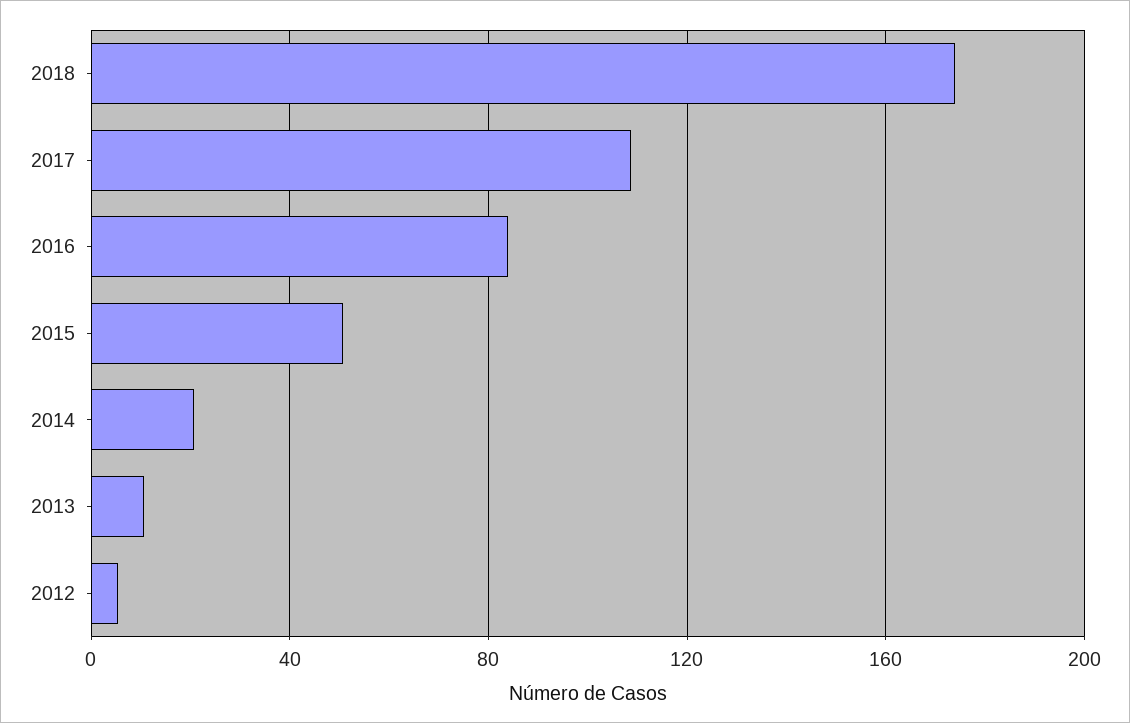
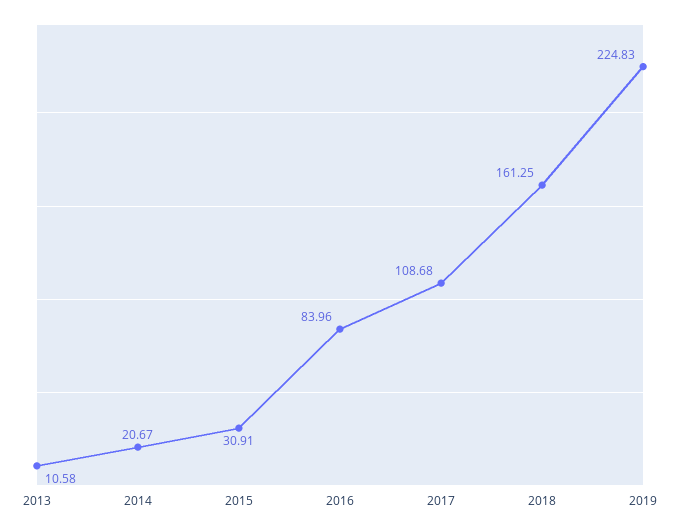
2018: 175 -> 161.25
2015: 50 -> 30.91
2012: 5 -> none
2019: none -> 224.83

